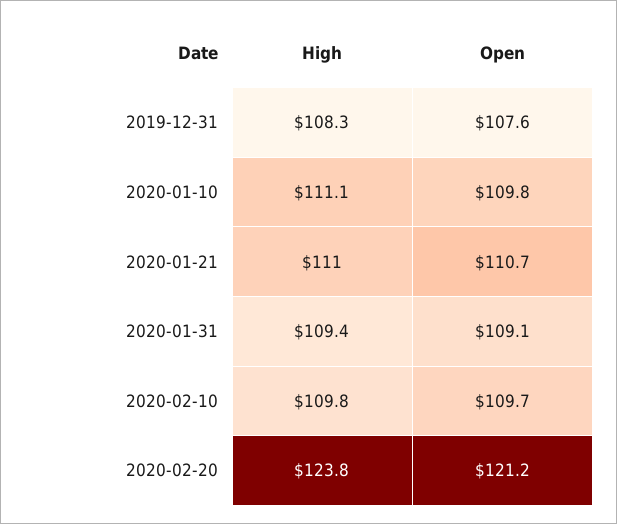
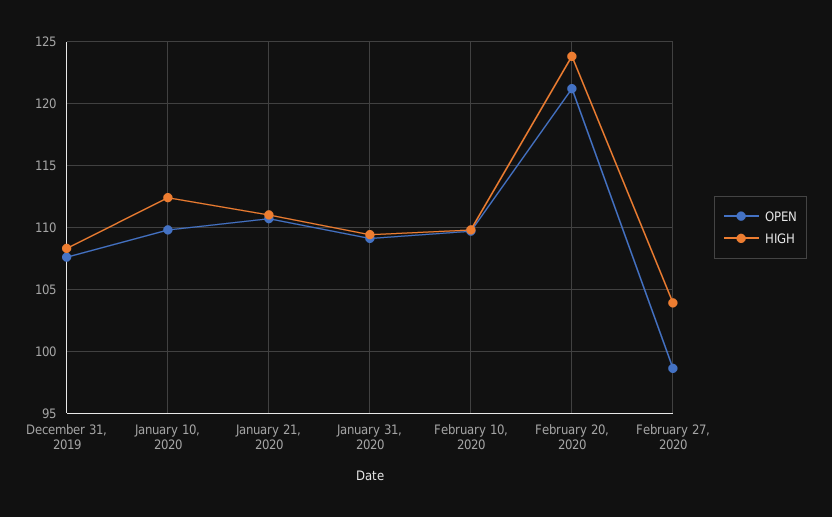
High, 2020-01-10: 111.1 -> 112.5
Open, February 27, 2020: none -> 98.5
High, February 27, 2020: none -> 104

